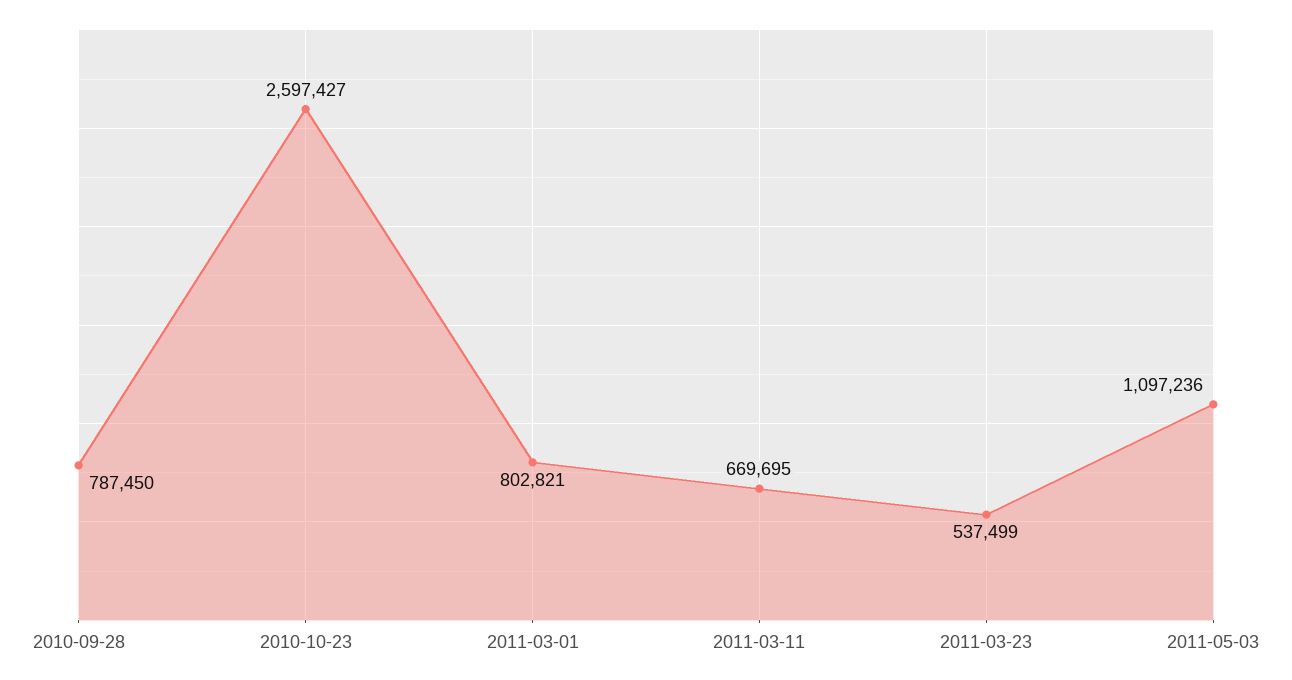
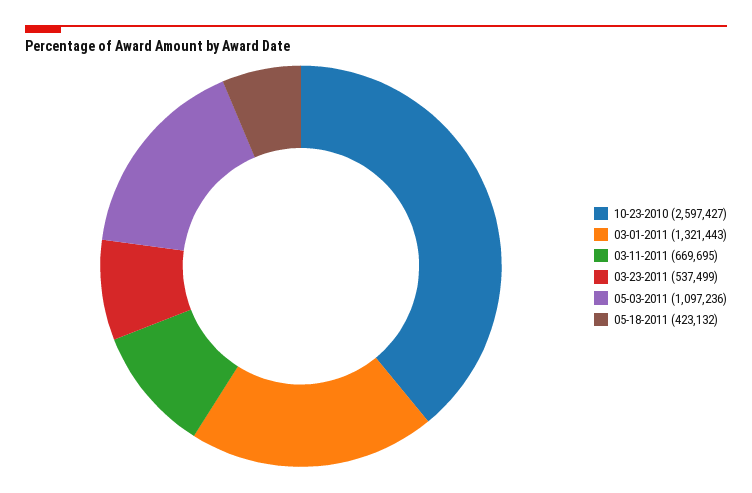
2010-09-28: 787450 -> none
2011-03-01: 802821 -> 1321443
05-18-2011: none -> 423132

